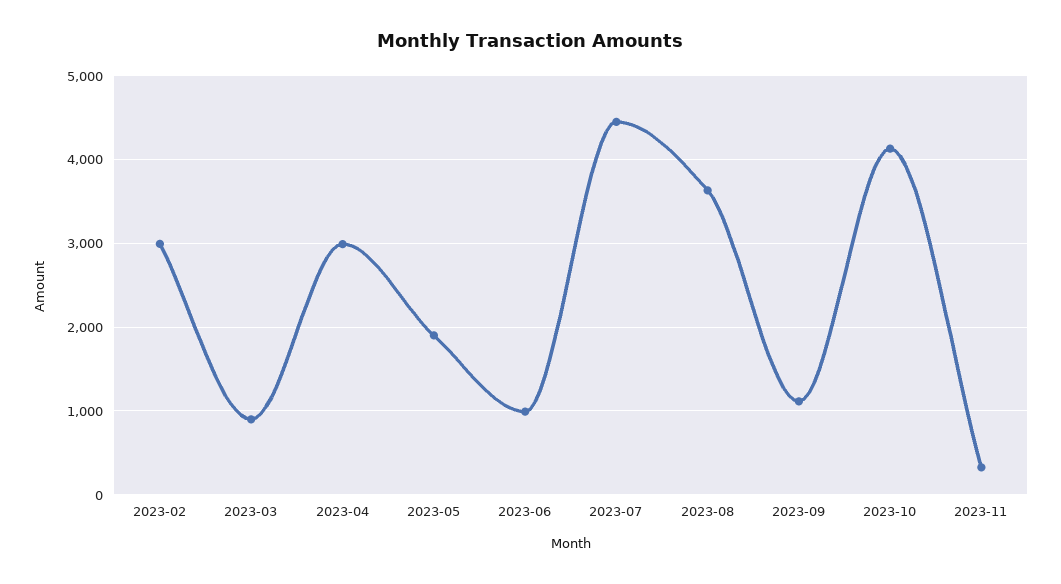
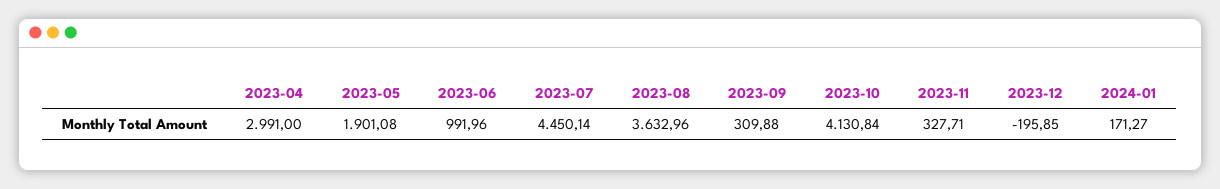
2023-02: 3000 -> none
2023-03: 900 -> none
2023-09: 1100 -> 309.88
2023-12: none -> -195.85
2024-01: none -> 171.27

